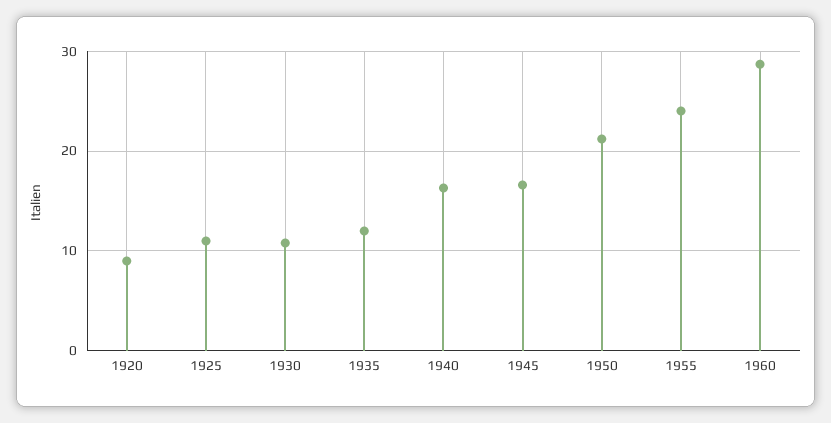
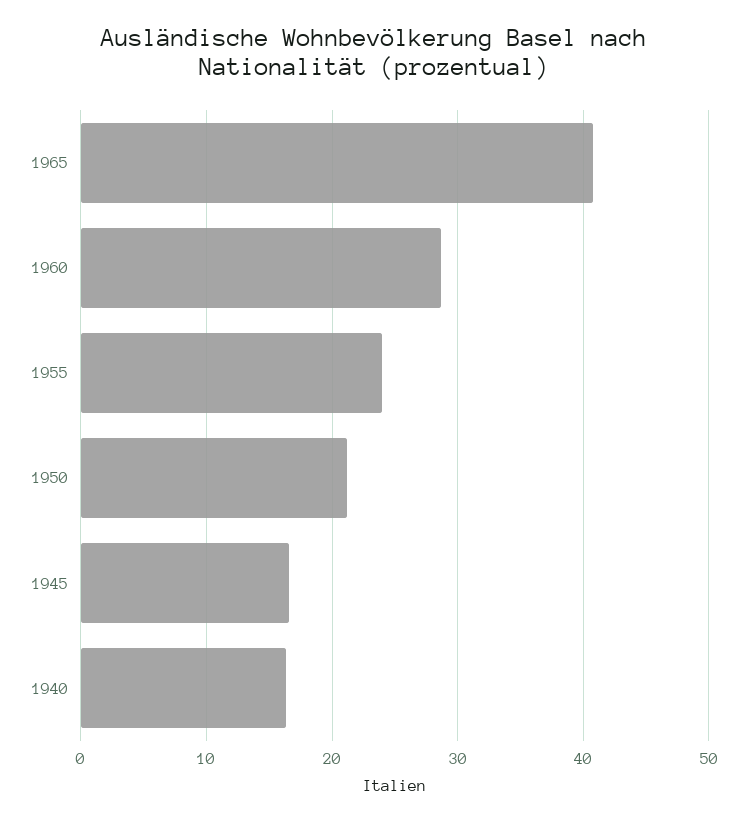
1920: 9 -> none
1925: 11 -> none
1930: 11 -> none
1935: 12 -> none
1965: none -> 41

